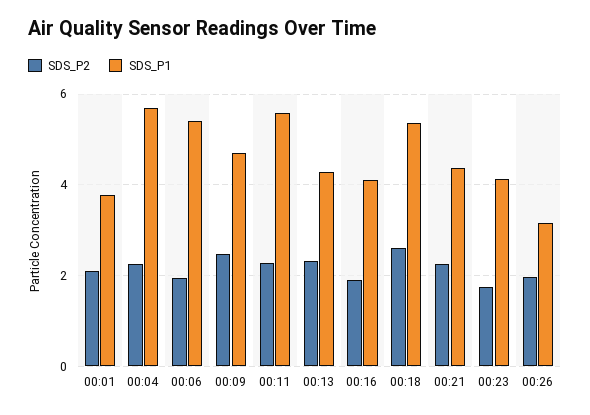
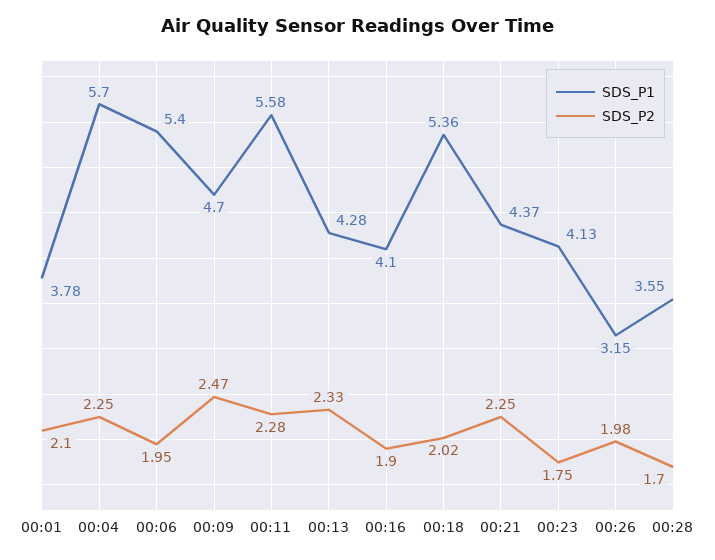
SDS_P2, 00:18: 2.6 -> 2.02
SDS_P1, 00:28: none -> 3.55
SDS_P2, 00:28: none -> 1.7

